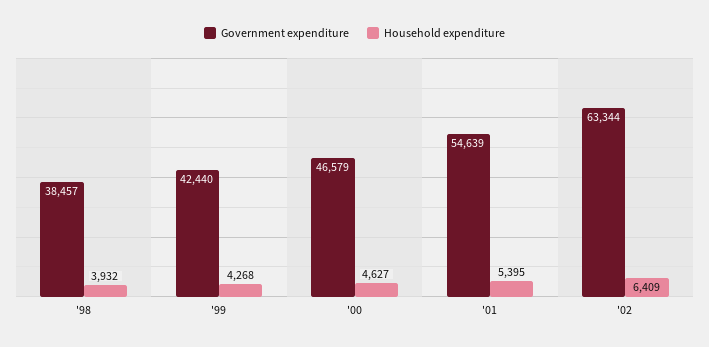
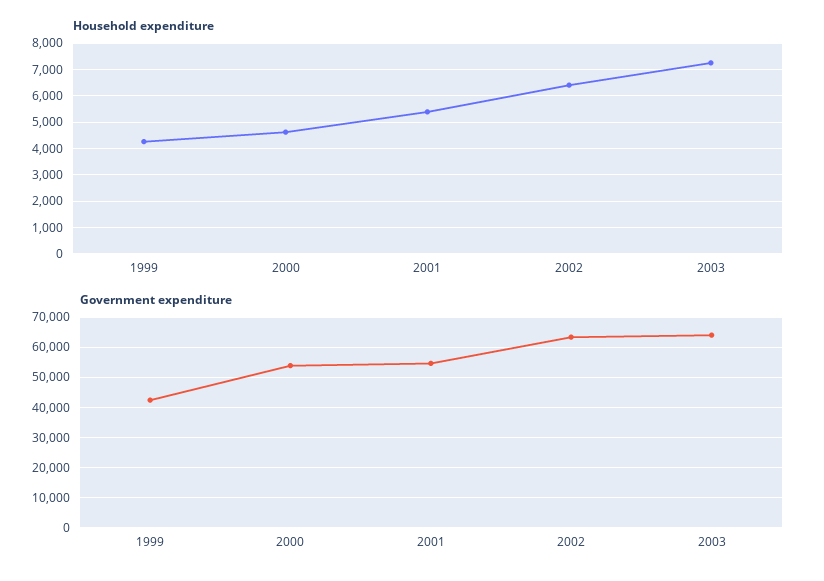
Government expenditure, '98: 38457 -> none
Household expenditure, '98: 3932 -> none
Government expenditure, '00: 46579 -> 54000
Household expenditure, 2003: none -> 7250
Government expenditure, 2003: none -> 64000

